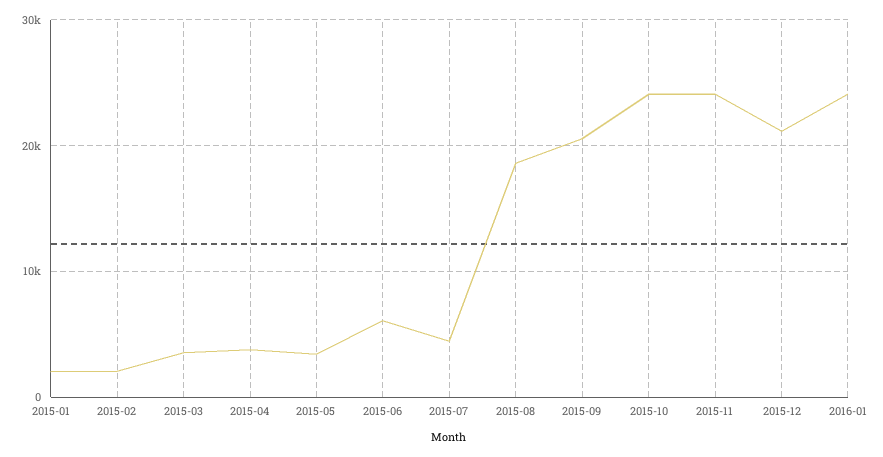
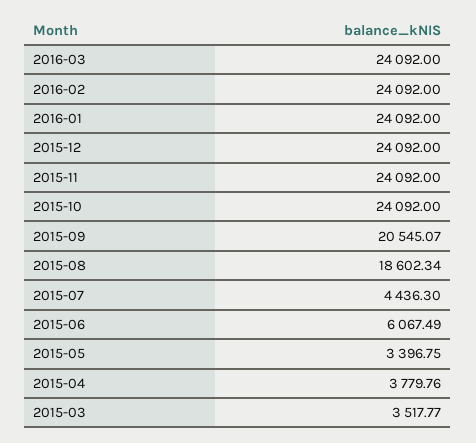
2015-01: 2000 -> none
2015-02: 2000 -> none
2015-12: 21000 -> 24092
2016-03: none -> 24092
2016-02: none -> 24092

